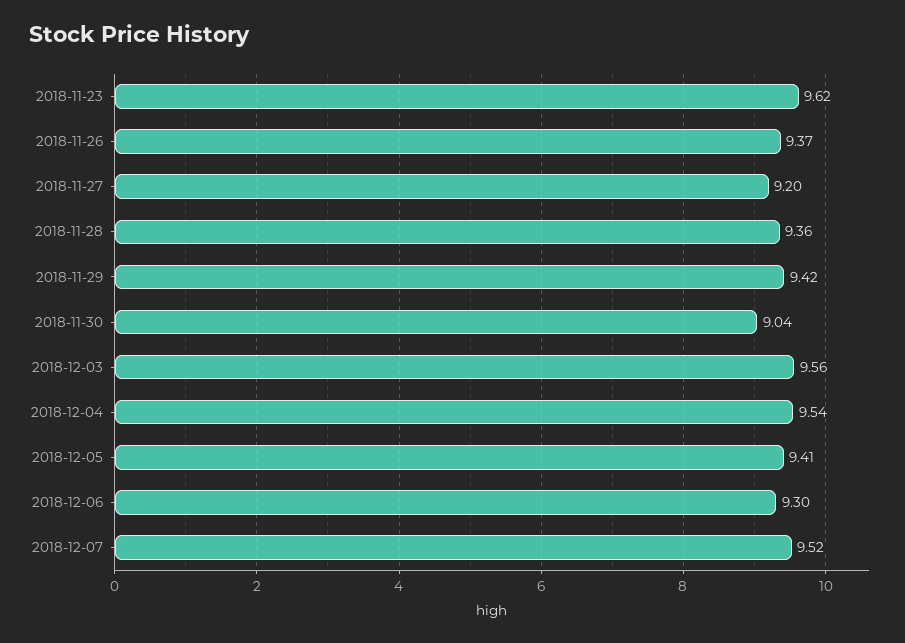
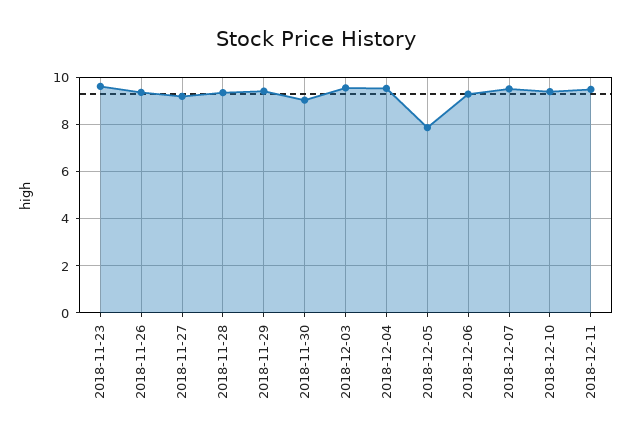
2018-12-05: 9.41 -> 8
2018-12-10: none -> 9.5
2018-12-11: none -> 9.5

